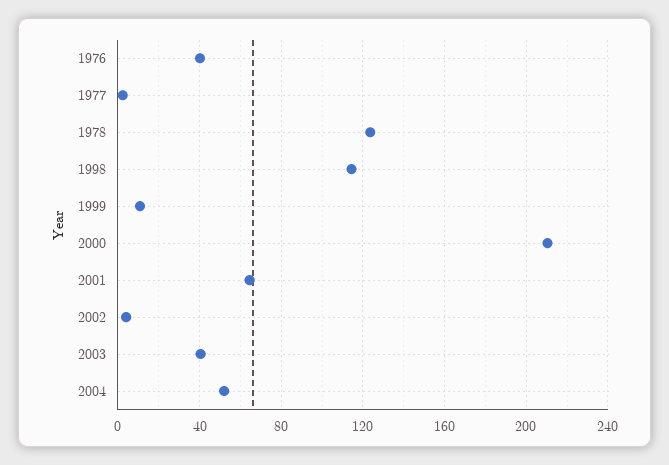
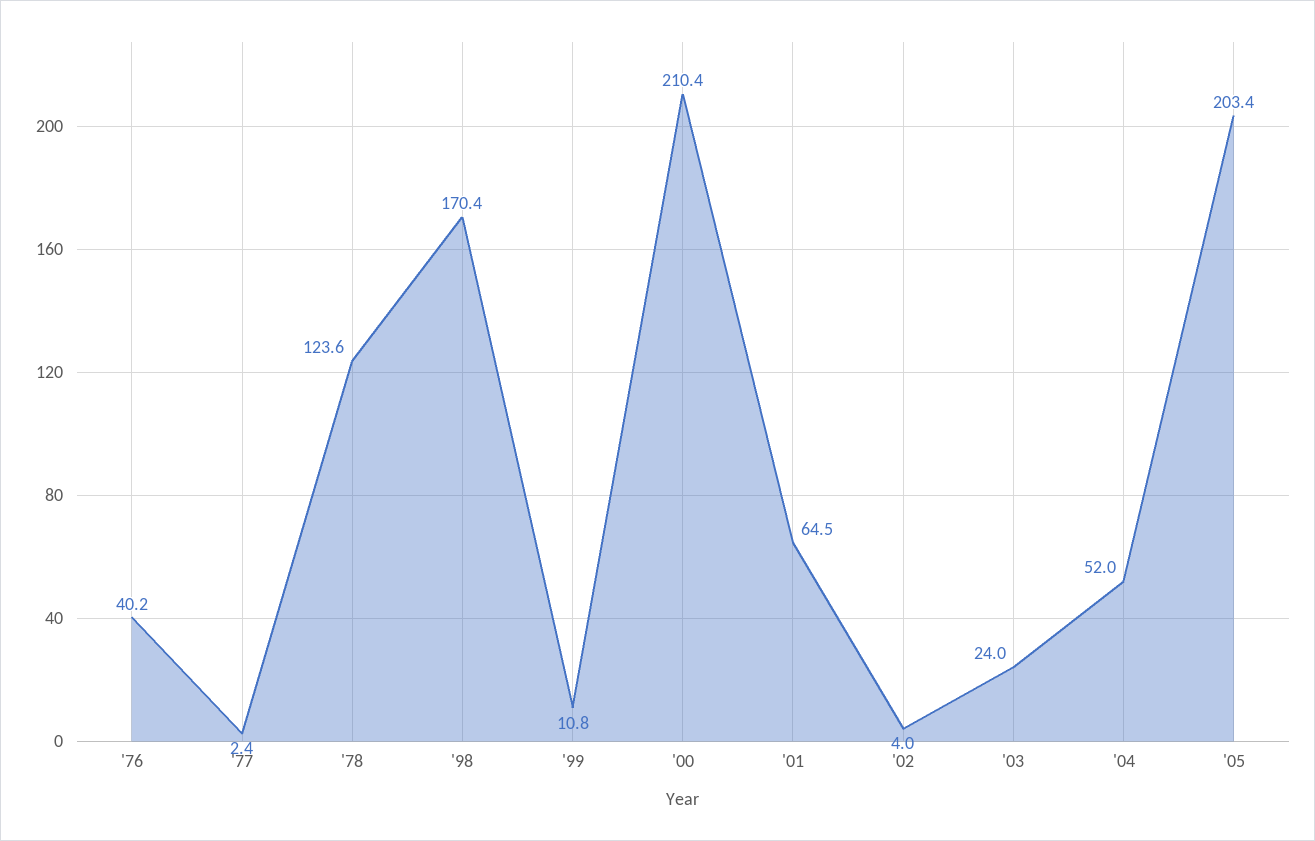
1998: 115 -> 170.4
2003: 40 -> 24
'05: none -> 203.4

